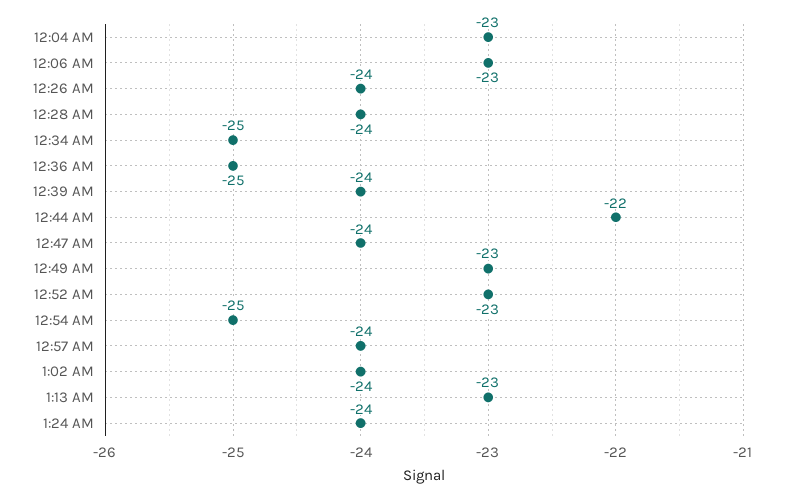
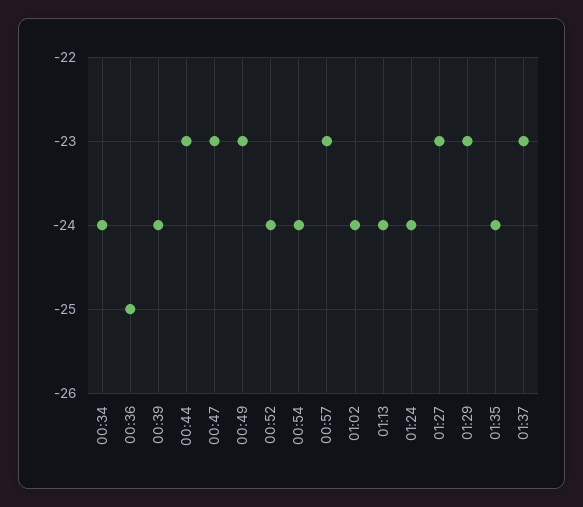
12:04 AM: -23 -> none
12:06 AM: -23 -> none
12:26 AM: -24 -> none
12:28 AM: -24 -> none
12:34 AM: -25 -> -24
12:44 AM: -22 -> -23
12:47 AM: -24 -> -23
12:52 AM: -23 -> -24
12:54 AM: -25 -> -24
12:57 AM: -24 -> -23
1:13 AM: -23 -> -24
01:27: none -> -23
01:29: none -> -23
01:35: none -> -24
01:37: none -> -23

